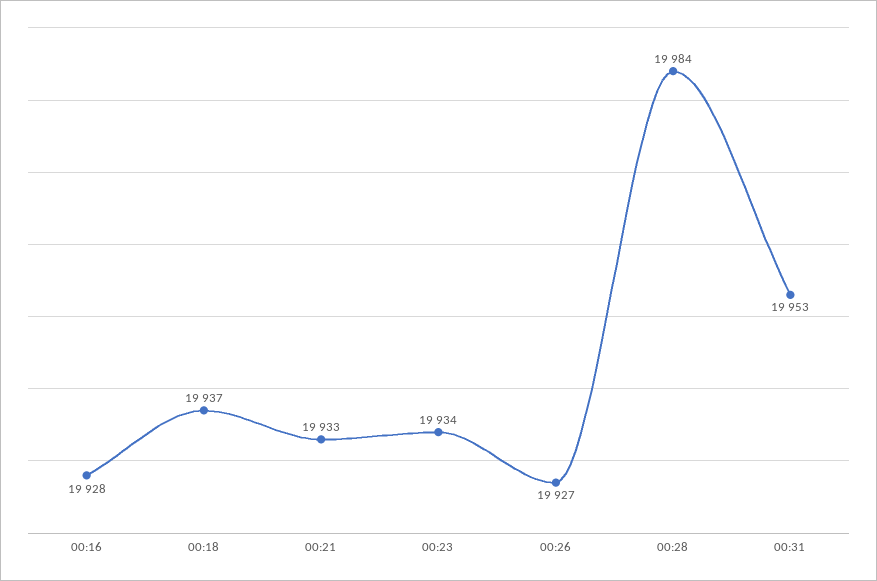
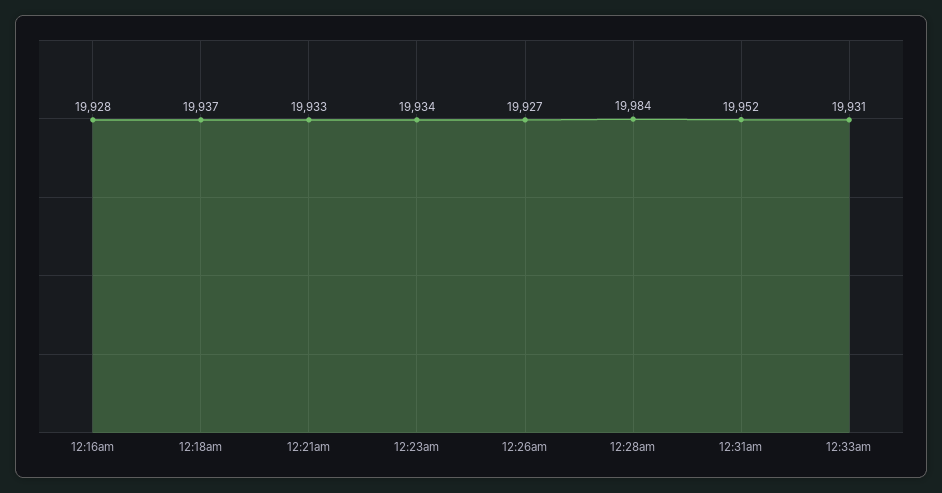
00:31: 19953 -> 19952
12:33am: none -> 19931

